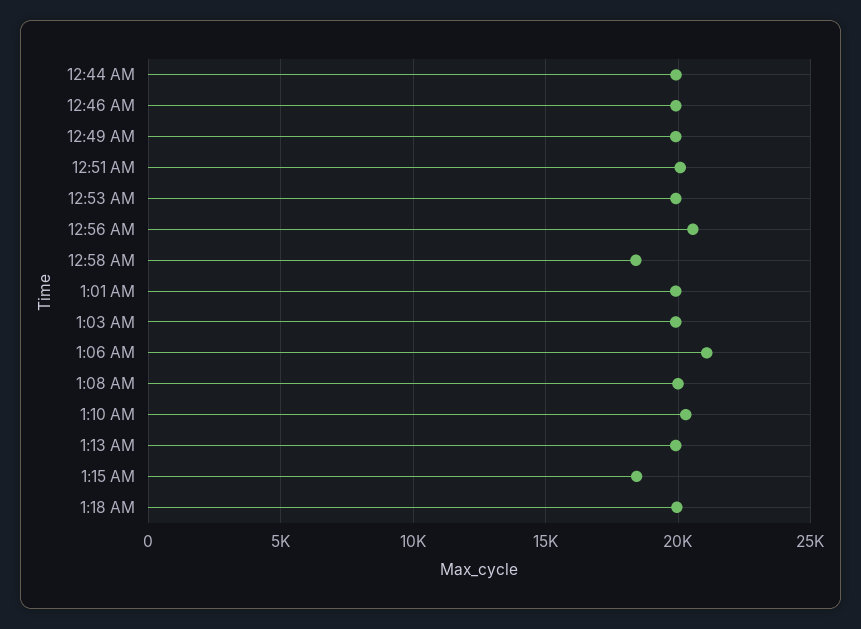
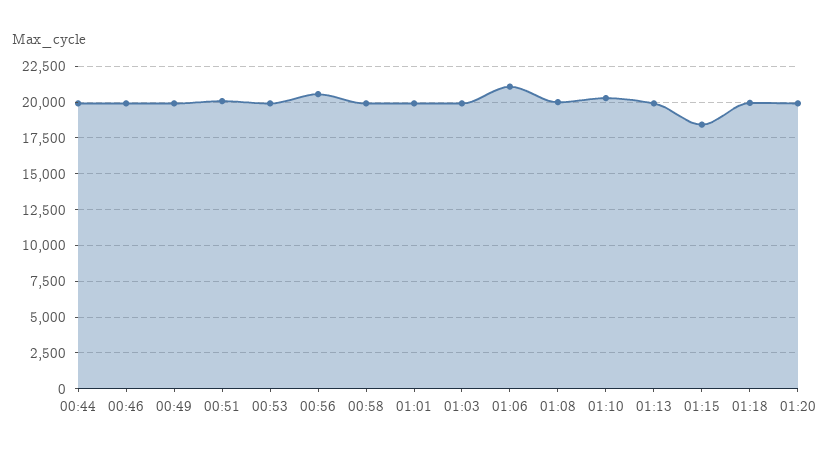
12:58 AM: 18500 -> 20000
01:20: none -> 20000

